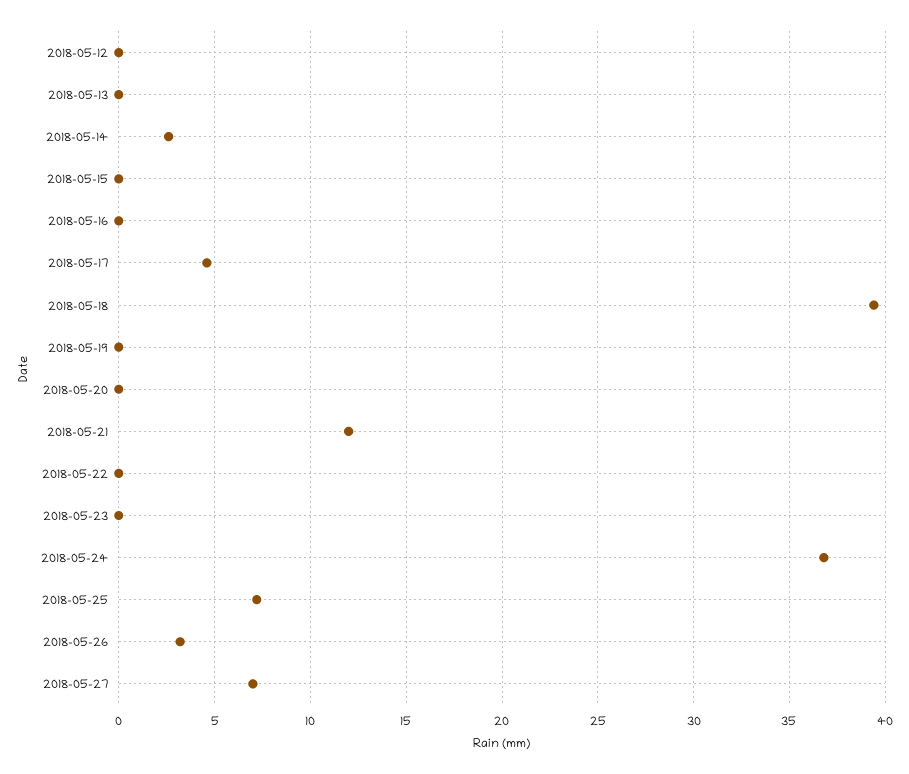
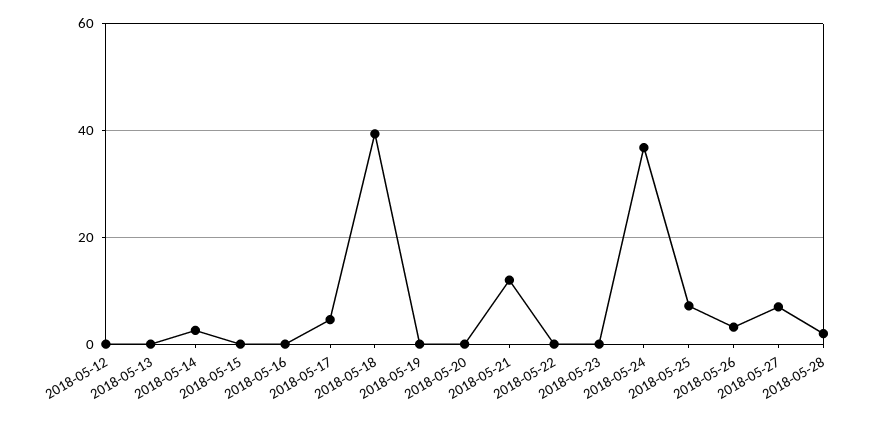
2018-05-28: none -> 2

